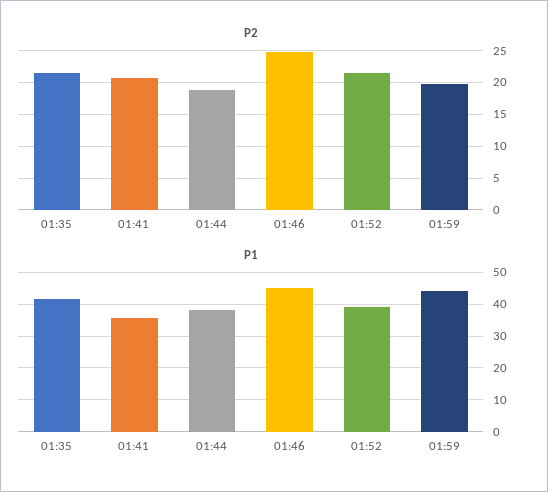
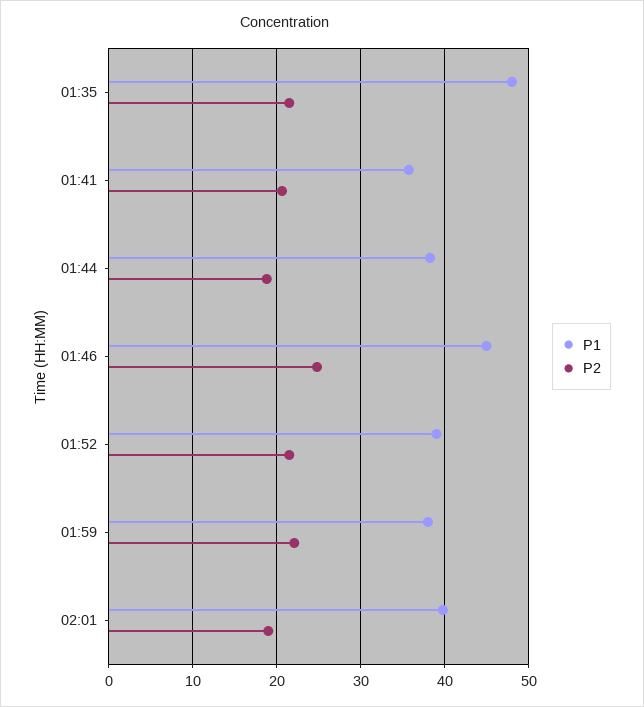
P2, 01:59: 20 -> 22
P1, 01:35: 42 -> 48
P1, 01:59: 44 -> 38
P1, 02:01: none -> 40
P2, 02:01: none -> 19

